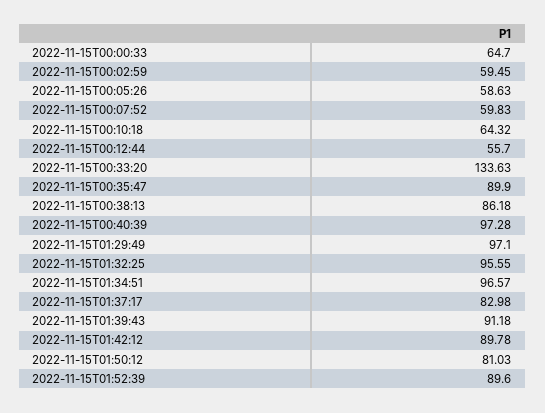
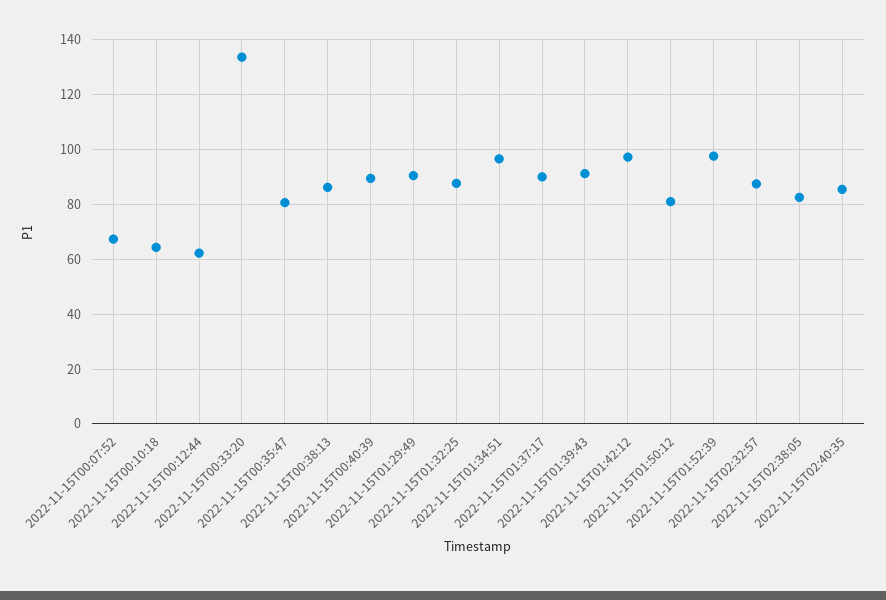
2022-11-15T00:00:33: 64.7 -> none
2022-11-15T00:02:59: 59.45 -> none
2022-11-15T00:05:26: 58.63 -> none
2022-11-15T00:07:52: 59.83 -> 67.5
2022-11-15T00:12:44: 55.7 -> 62.5
2022-11-15T00:35:47: 89.9 -> 80
2022-11-15T00:40:39: 97.28 -> 90
2022-11-15T01:29:49: 97.1 -> 90
2022-11-15T01:32:25: 95.55 -> 87.5
2022-11-15T01:37:17: 82.98 -> 90
2022-11-15T01:42:12: 89.78 -> 97.5
2022-11-15T01:52:39: 89.6 -> 97.5
2022-11-15T02:32:57: none -> 87.5
2022-11-15T02:38:05: none -> 82.5
2022-11-15T02:40:35: none -> 85

